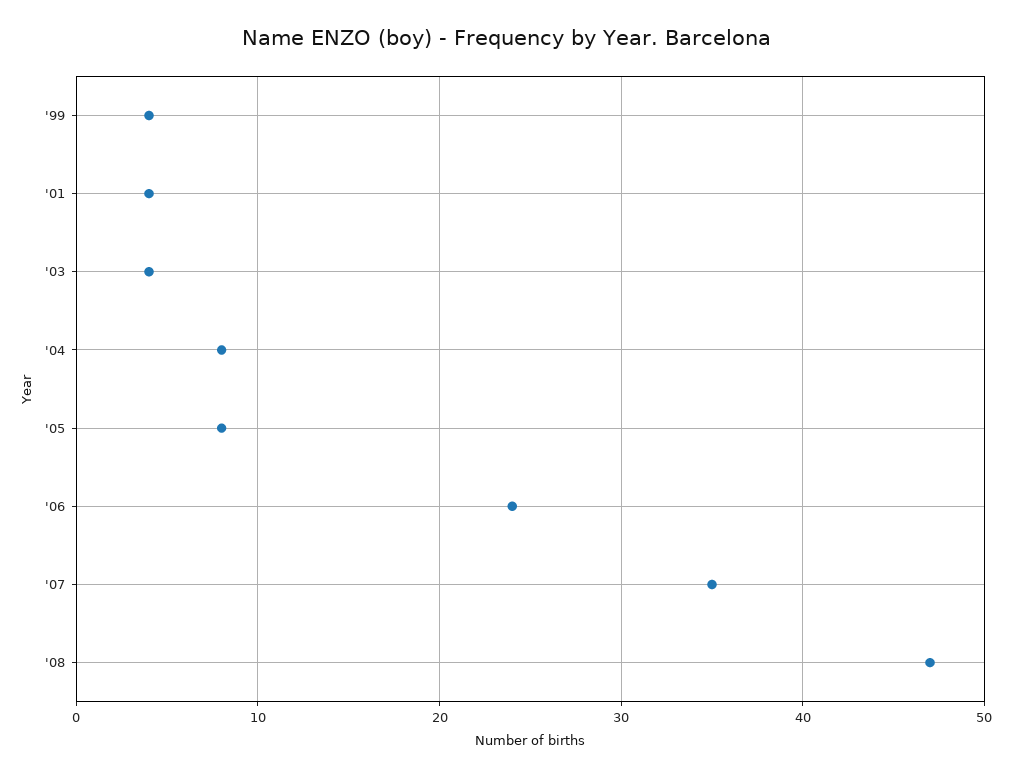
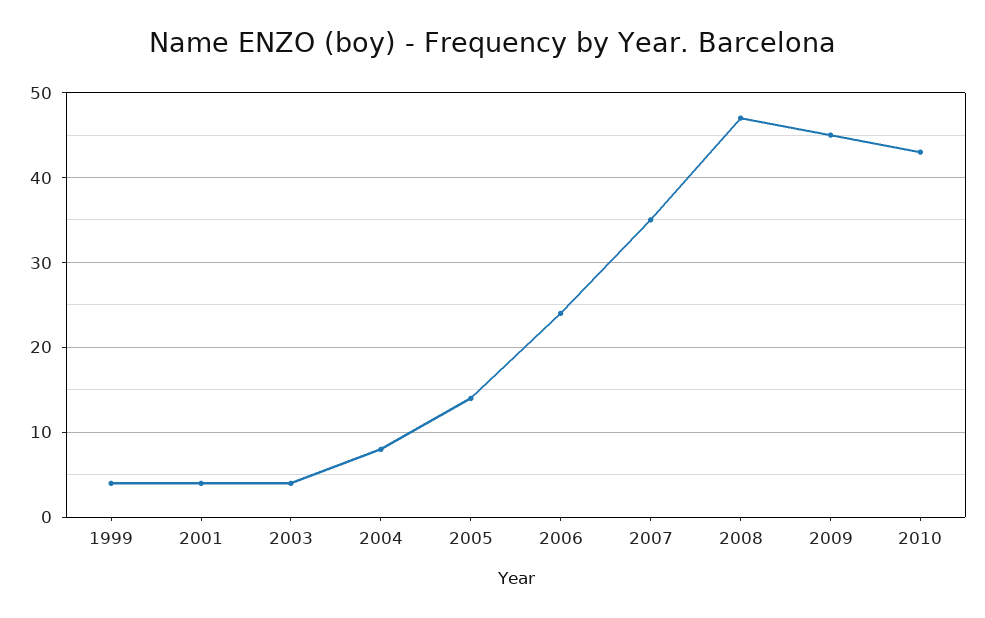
'05: 8 -> 14
2009: none -> 45
2010: none -> 43

